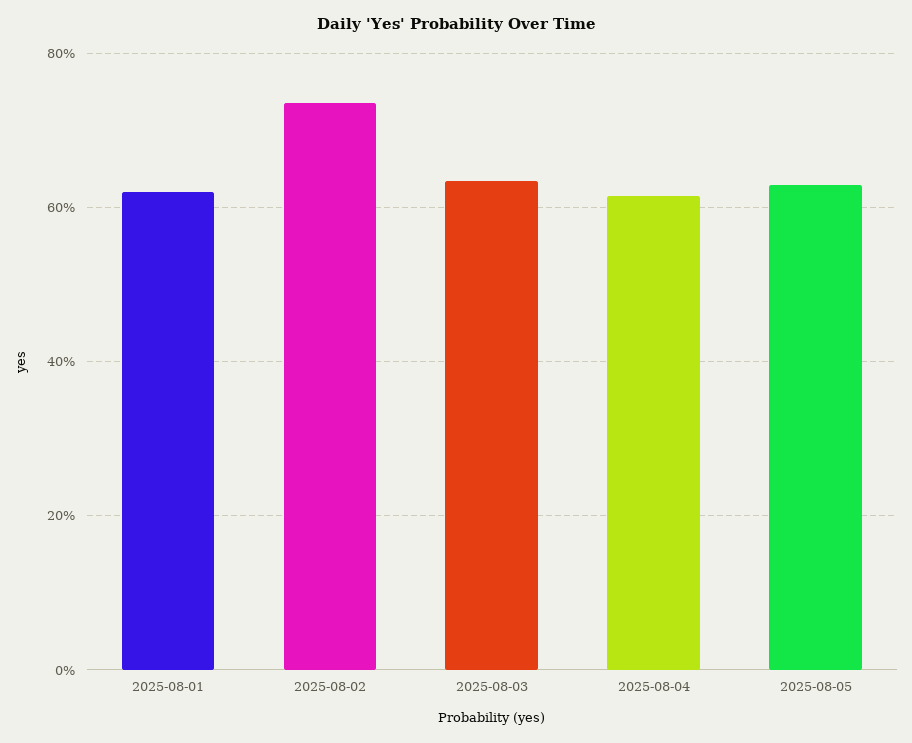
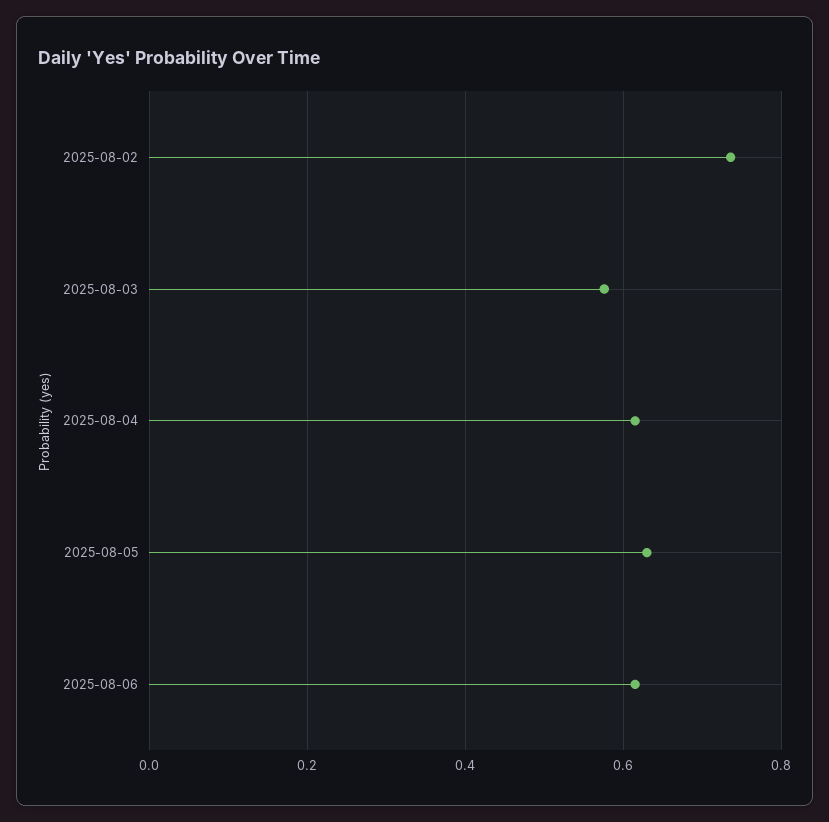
2025-08-01: 0.62 -> none
2025-08-03: 0.64 -> 0.58
2025-08-06: none -> 0.62

